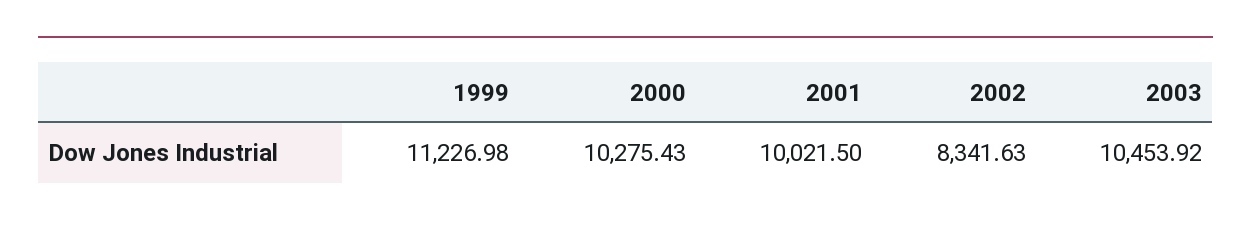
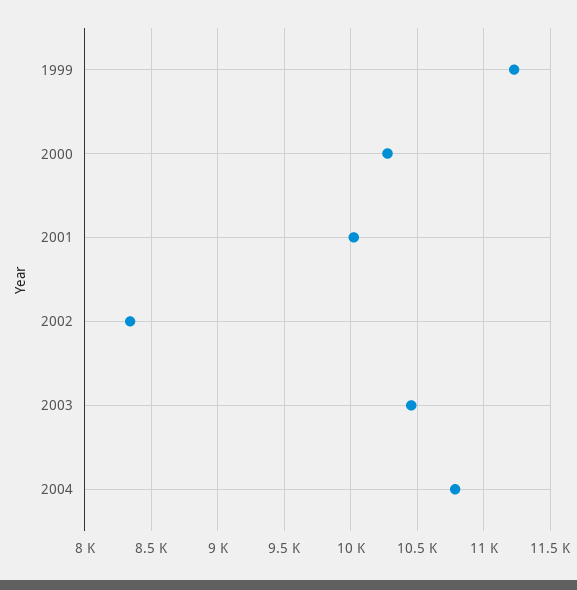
2004: none -> 10800

